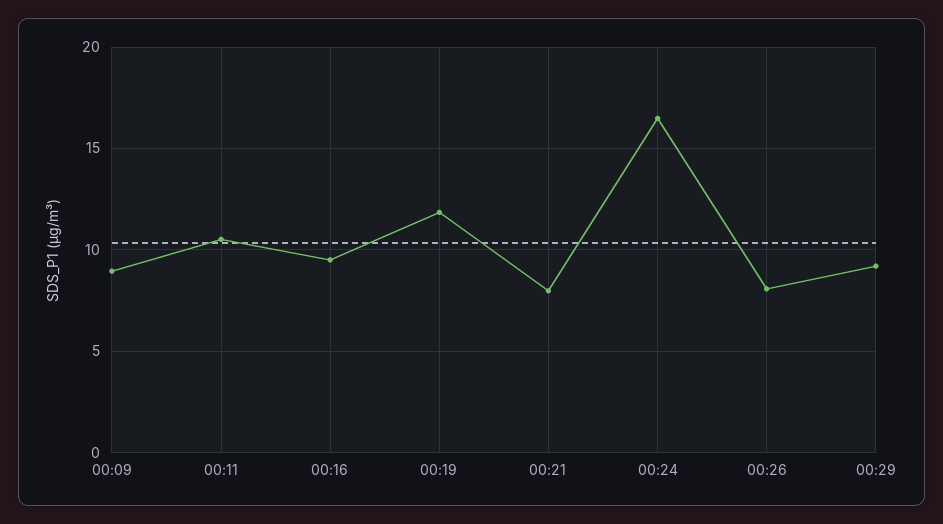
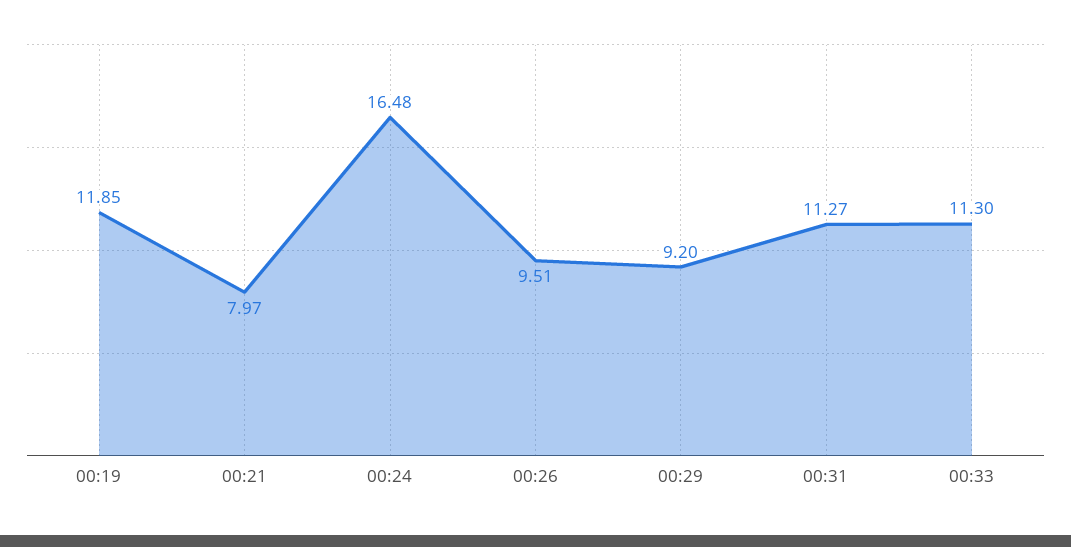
00:09: 9 -> none
00:11: 10.5 -> none
00:16: 9.5 -> none
00:26: 8 -> 9.51
00:31: none -> 11.27
00:33: none -> 11.3

